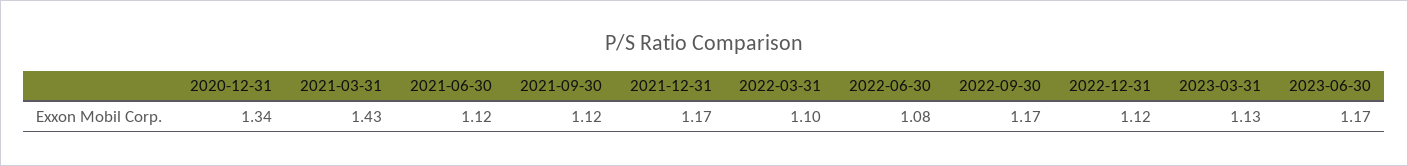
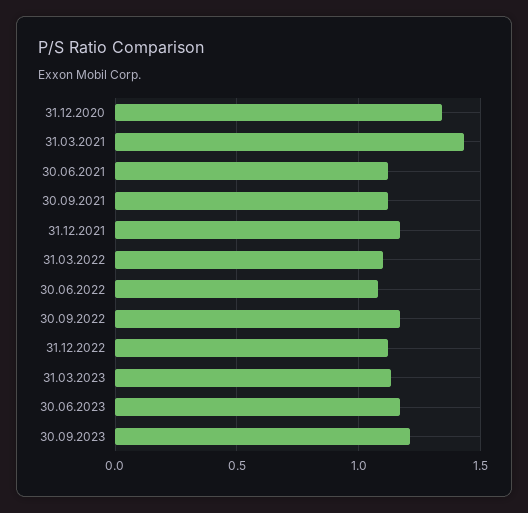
30.09.2023: none -> 1.2

